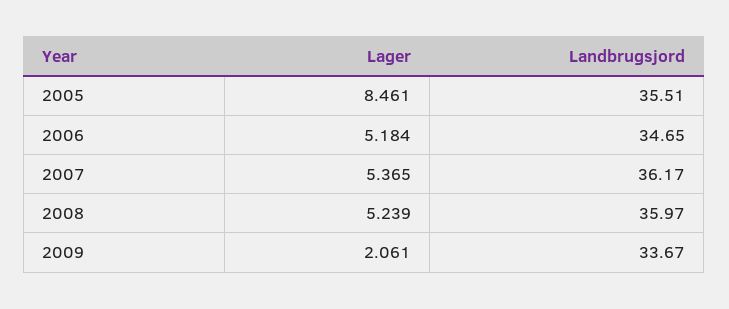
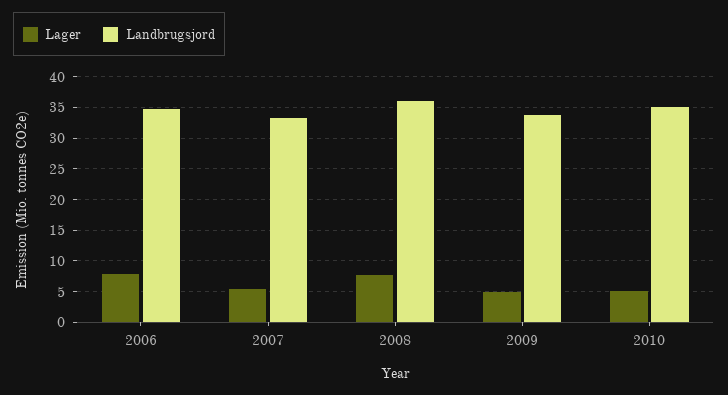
Lager, 2005: 8.461 -> none
Landbrugsjord, 2005: 35.51 -> none
Lager, 2006: 5.184 -> 8
Landbrugsjord, 2007: 36.17 -> 33
Lager, 2008: 5.239 -> 8
Lager, 2009: 2.061 -> 5
Lager, 2010: none -> 5
Landbrugsjord, 2010: none -> 35

